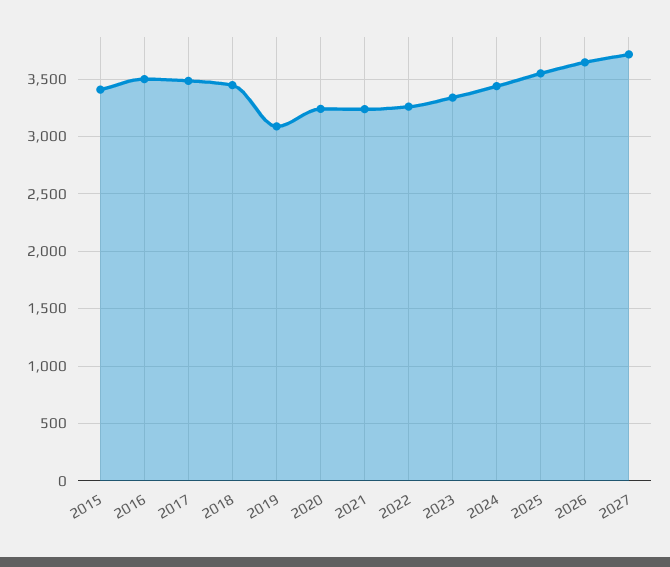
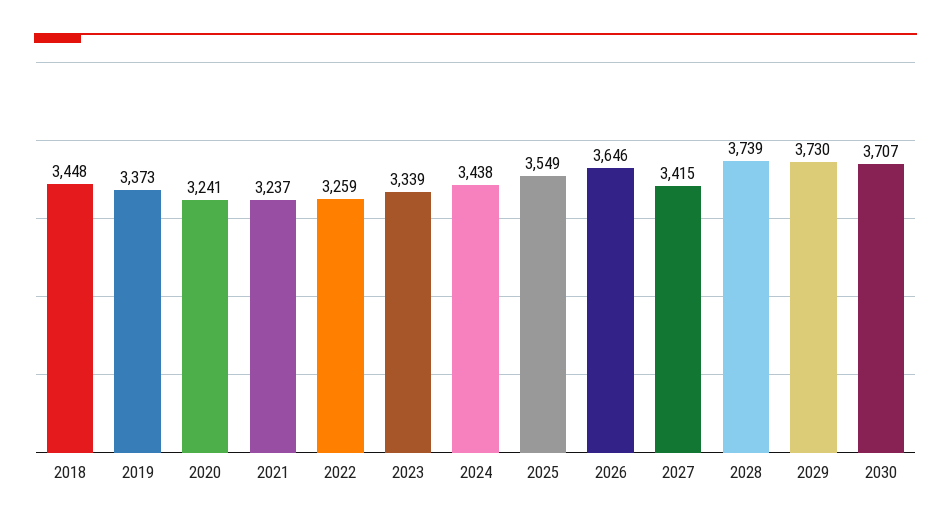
2015: 3400 -> none
2016: 3500 -> none
2017: 3500 -> none
2019: 3100 -> 3373
2027: 3700 -> 3415
2028: none -> 3739
2029: none -> 3730
2030: none -> 3707

